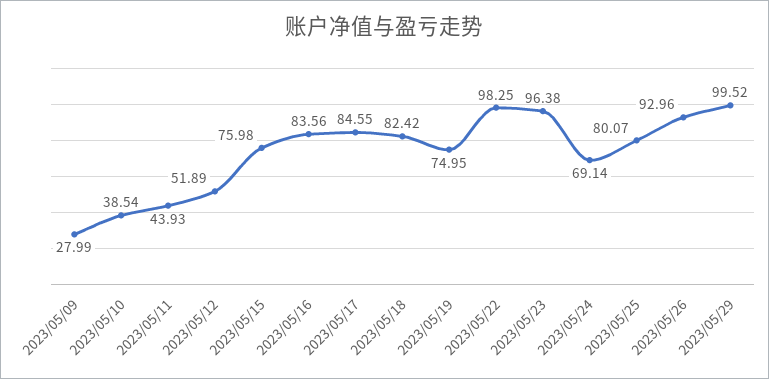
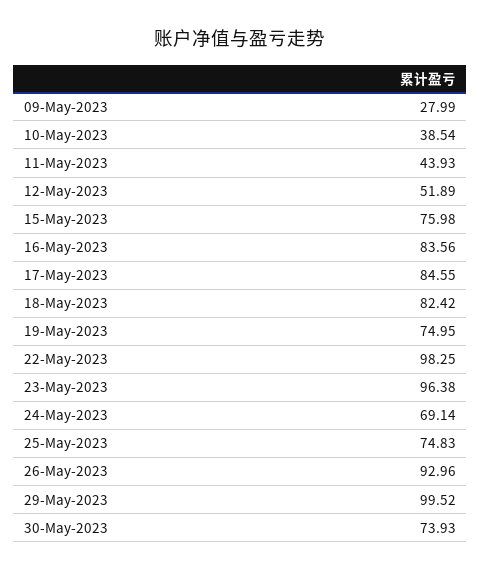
2023/05/25: 80.07 -> 74.83
30-May-2023: none -> 73.93

